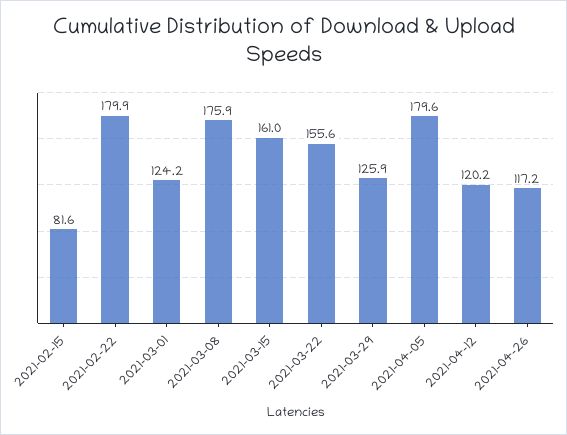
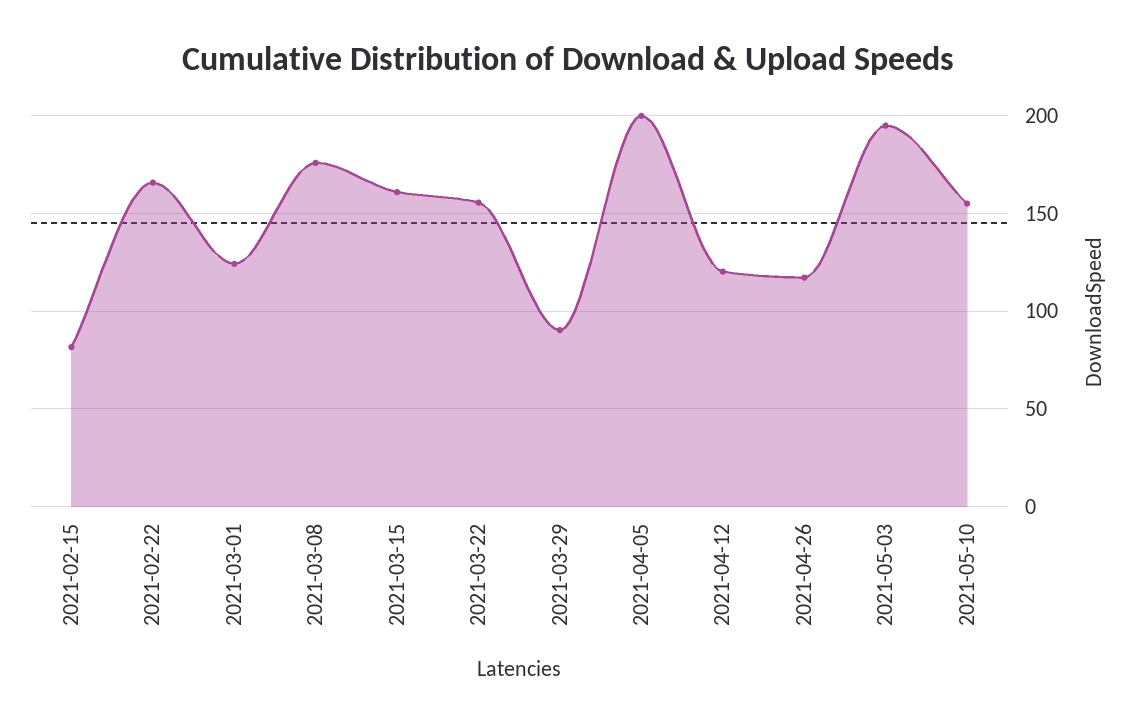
2021-02-22: 179.9 -> 165
2021-03-29: 125.9 -> 90
2021-04-05: 179.6 -> 200
2021-05-03: none -> 195
2021-05-10: none -> 155

